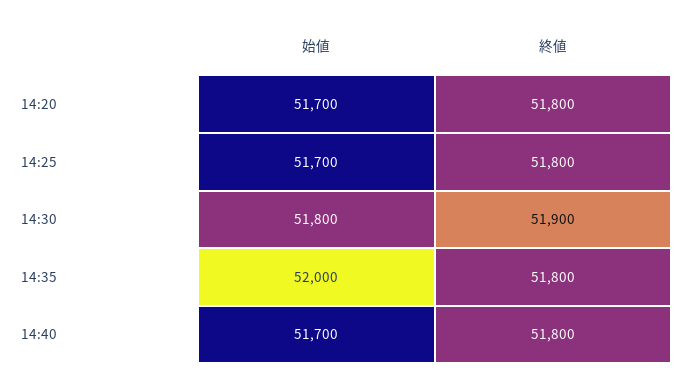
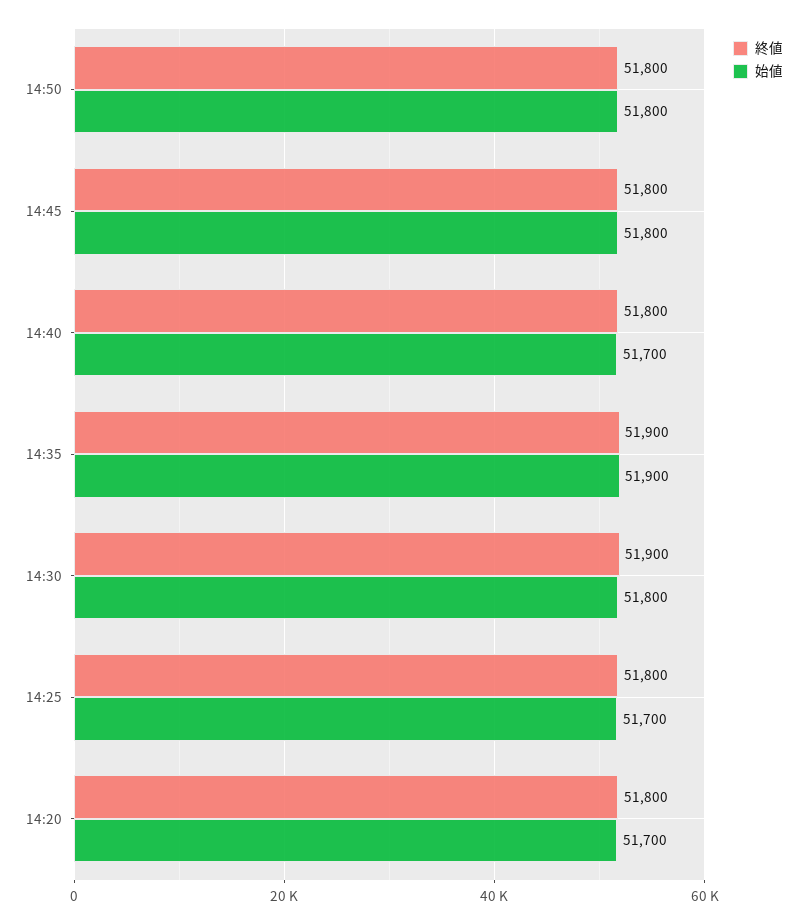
始値, 14:35: 52000 -> 51900
終値, 14:35: 51800 -> 51900
終値, 14:50: none -> 51800
始値, 14:50: none -> 51800
終値, 14:45: none -> 51800
始値, 14:45: none -> 51800

